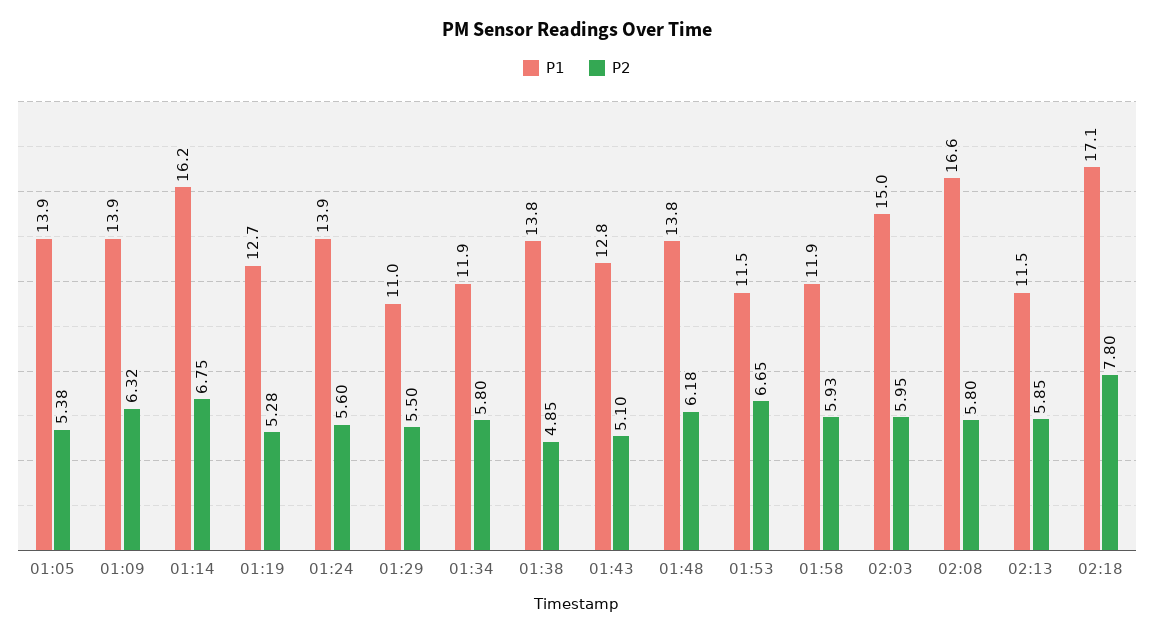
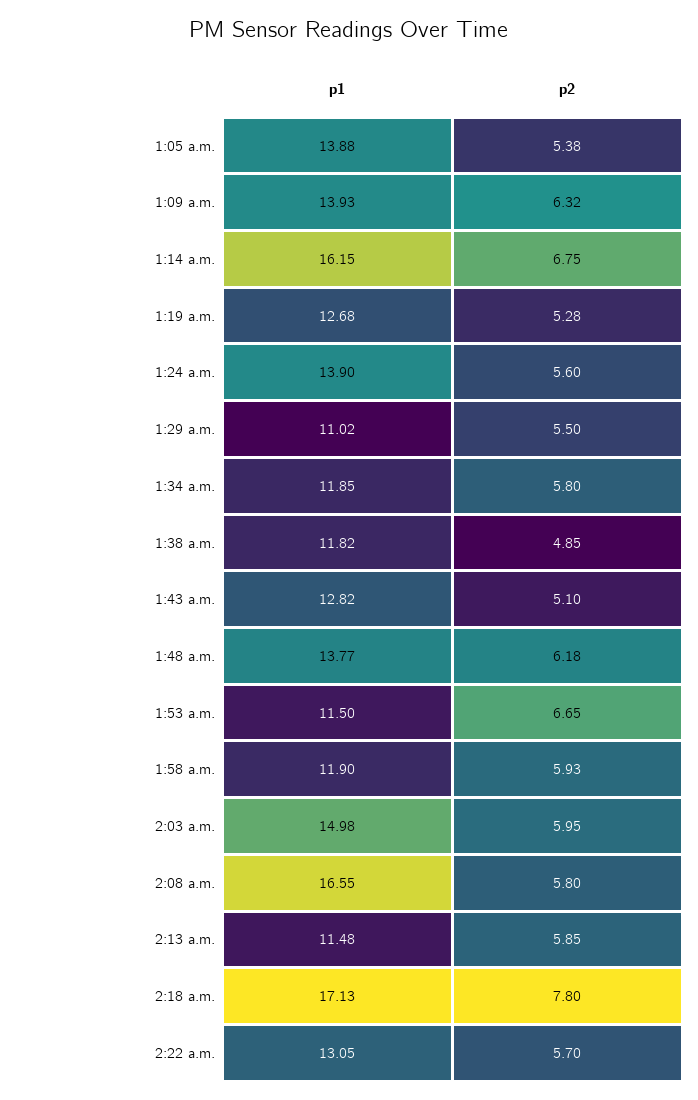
P1, 01:38: 13.8 -> 11.82
P1, 2:22 a.m.: none -> 13.05
P2, 2:22 a.m.: none -> 5.7

